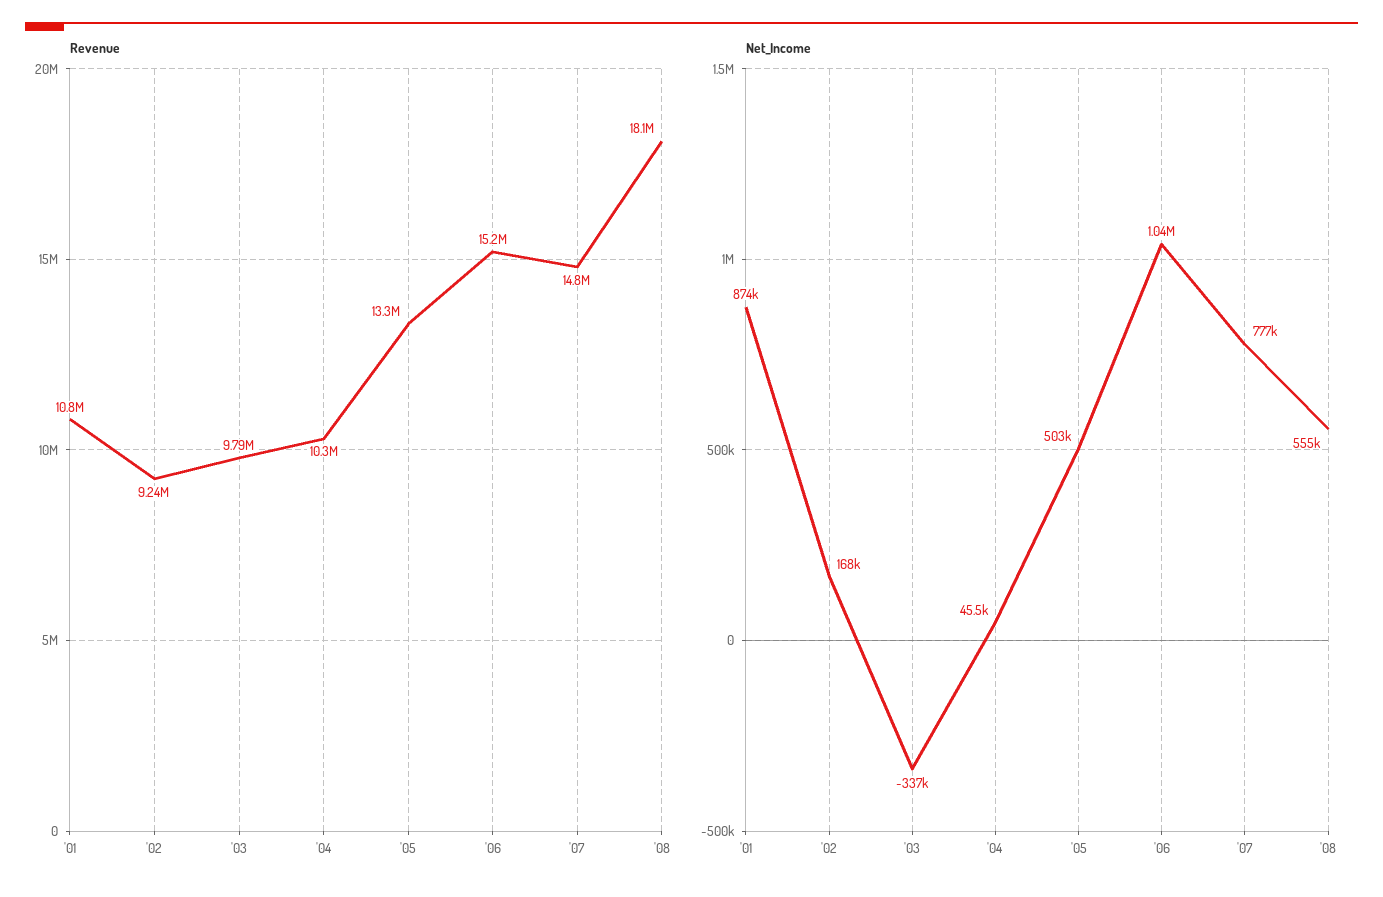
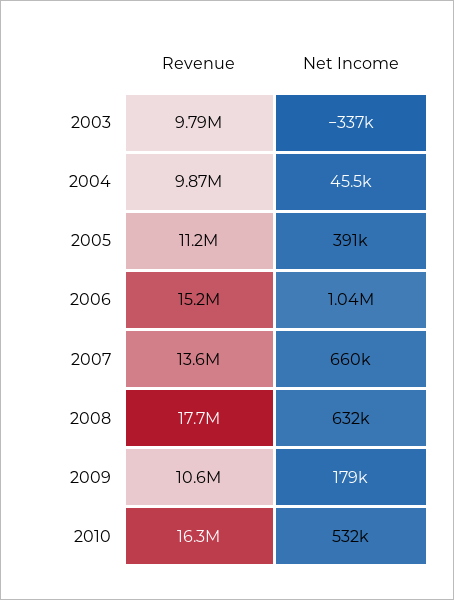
Revenue, '01: 10800000 -> none
Revenue, '02: 9240000 -> none
Revenue, '04: 10300000 -> 9870000
Revenue, '05: 13300000 -> 11200000
Revenue, '07: 14800000 -> 13600000
Revenue, '08: 18100000 -> 17700000
Net_Income, '01: 874000 -> none
Net_Income, '02: 168000 -> none
Net_Income, '05: 503000 -> 391000
Net_Income, '07: 777000 -> 660000
Net_Income, '08: 555000 -> 632000
Revenue, 2009: none -> 10600000
Net_Income, 2009: none -> 179000
Revenue, 2010: none -> 16300000
Net_Income, 2010: none -> 532000

